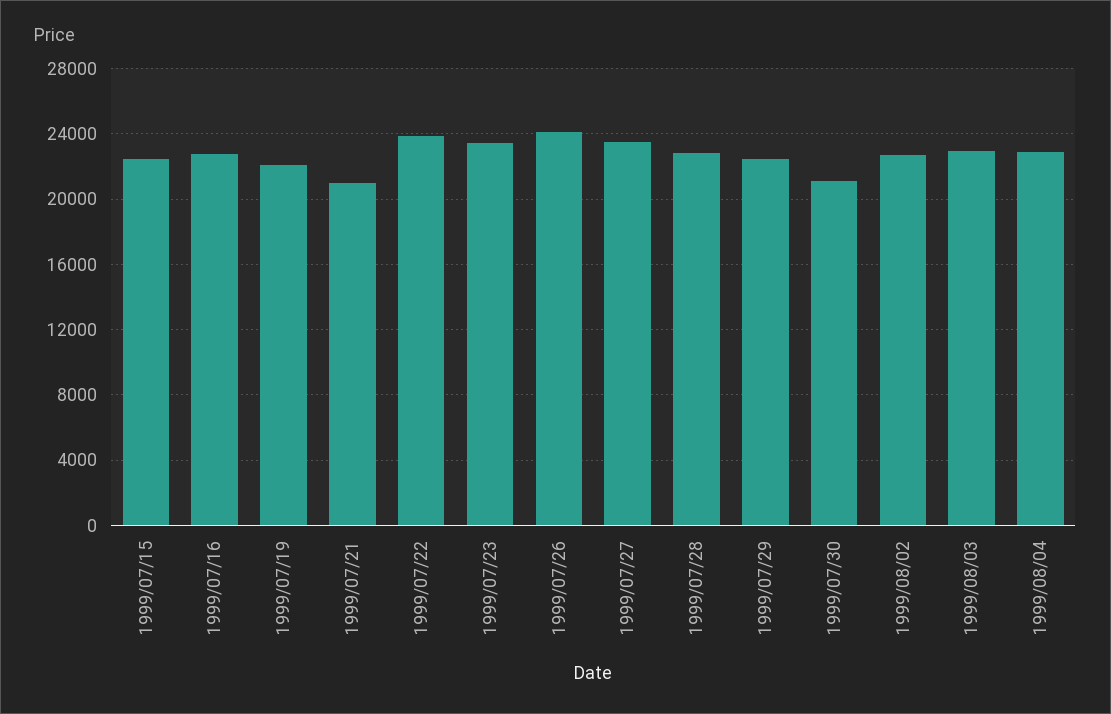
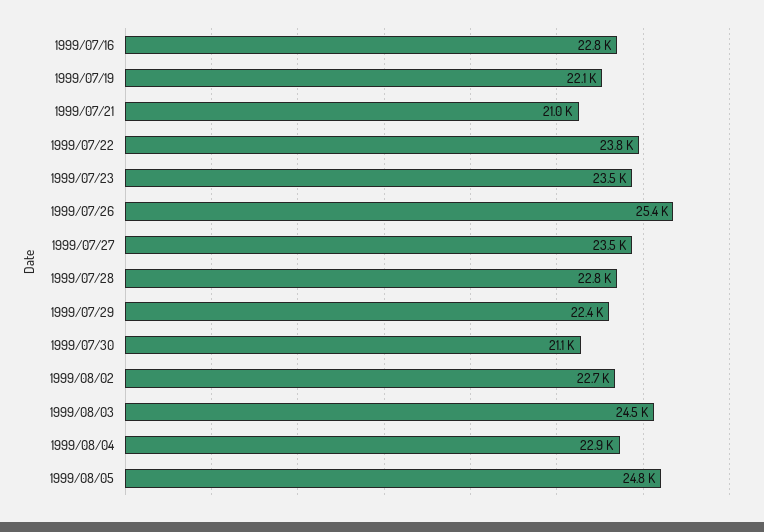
1999/07/15: 22500 -> none
1999/07/26: 24000 -> 25400
1999/08/03: 23000 -> 24500
1999/08/05: none -> 24800

